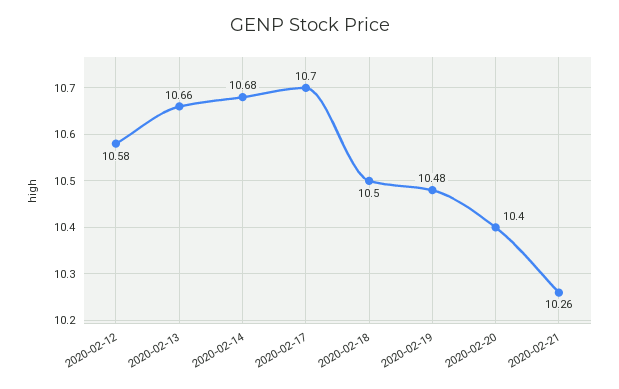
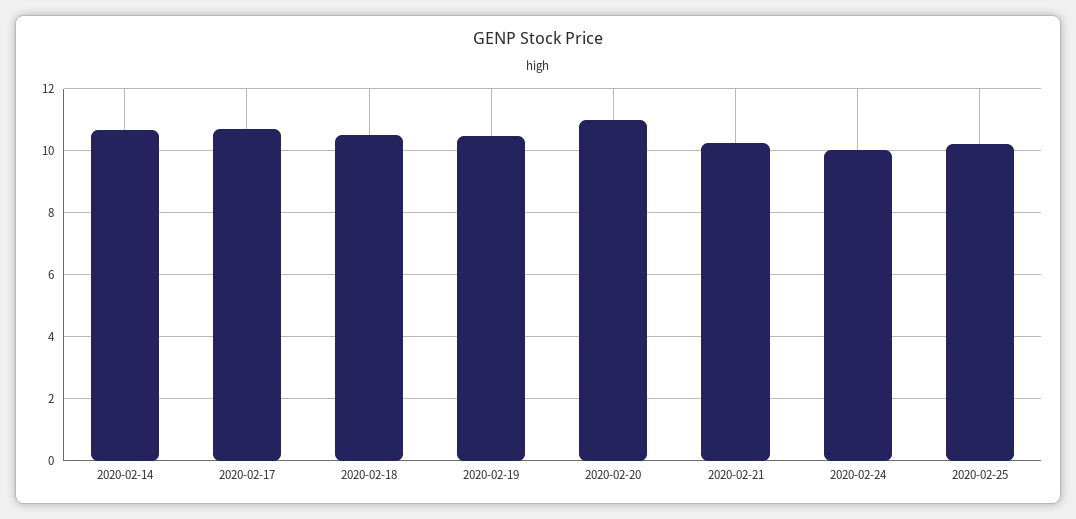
2020-02-12: 10.58 -> none
2020-02-13: 10.66 -> none
2020-02-20: 10.4 -> 11
2020-02-24: none -> 10
2020-02-25: none -> 10.2

